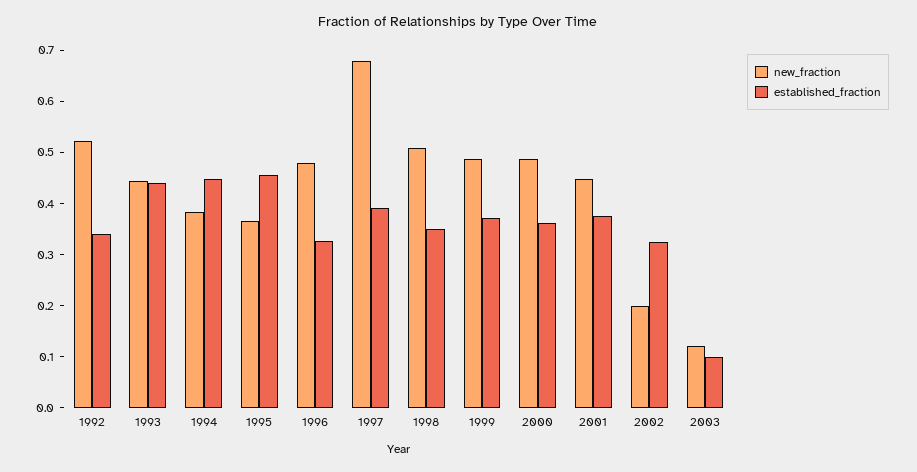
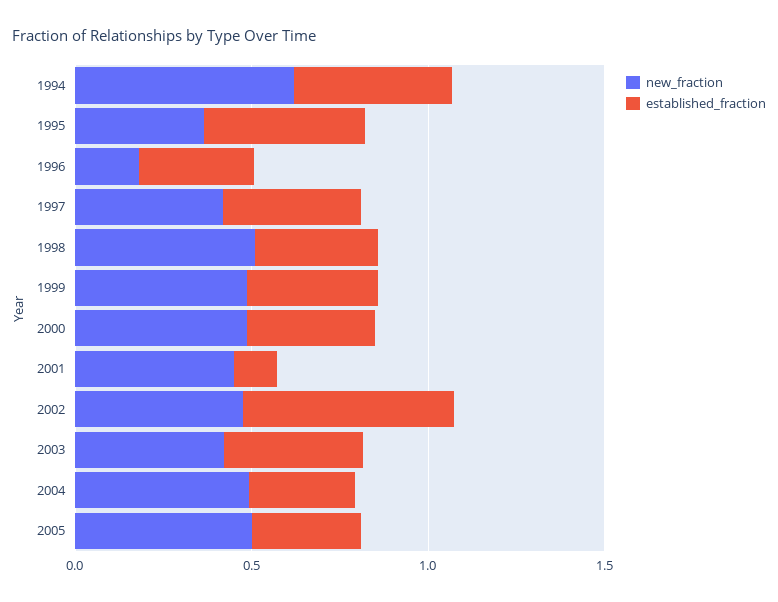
new_fraction, 1992: 0.52 -> none
established_fraction, 1992: 0.34 -> none
new_fraction, 1993: 0.44 -> none
established_fraction, 1993: 0.44 -> none
new_fraction, 1994: 0.38 -> 0.6
new_fraction, 1996: 0.48 -> 0.2
new_fraction, 1997: 0.68 -> 0.4
established_fraction, 2001: 0.38 -> 0.1
new_fraction, 2002: 0.2 -> 0.5
established_fraction, 2002: 0.32 -> 0.6
new_fraction, 2003: 0.12 -> 0.4
established_fraction, 2003: 0.1 -> 0.4
new_fraction, 2004: none -> 0.5
established_fraction, 2004: none -> 0.3
new_fraction, 2005: none -> 0.5
established_fraction, 2005: none -> 0.3

